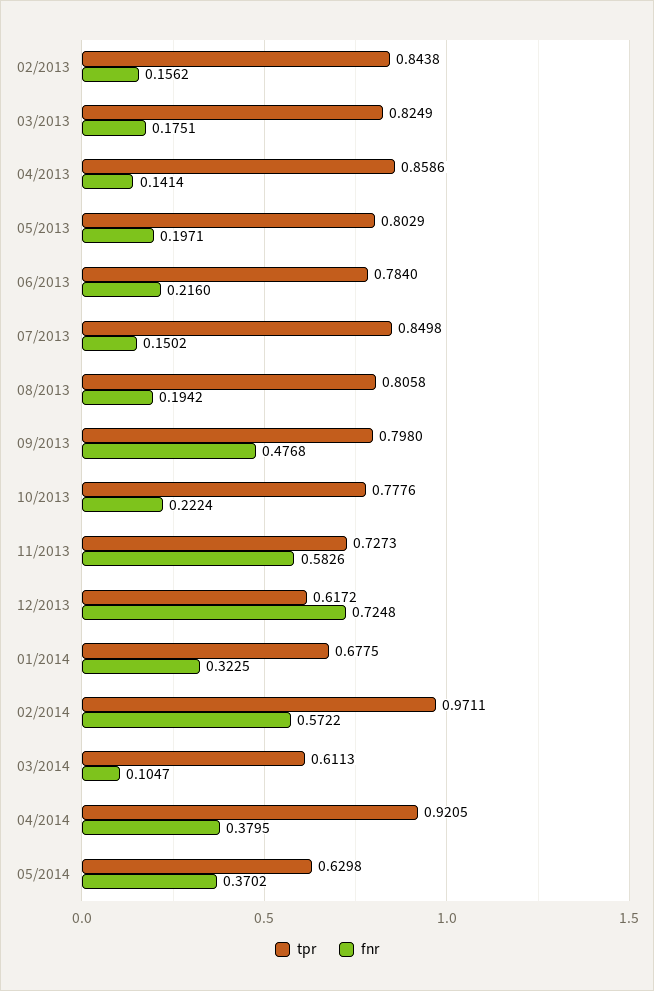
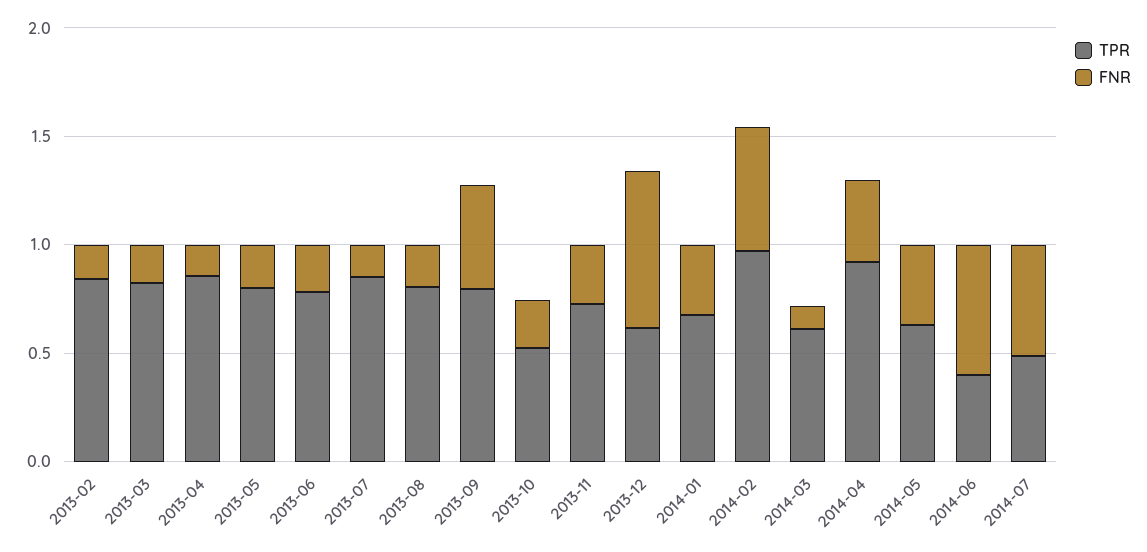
tpr, 10/2013: 0.7776 -> 0.5
fnr, 11/2013: 0.5826 -> 0.3
tpr, 2014-06: none -> 0.4
fnr, 2014-06: none -> 0.6
tpr, 2014-07: none -> 0.5
fnr, 2014-07: none -> 0.5

